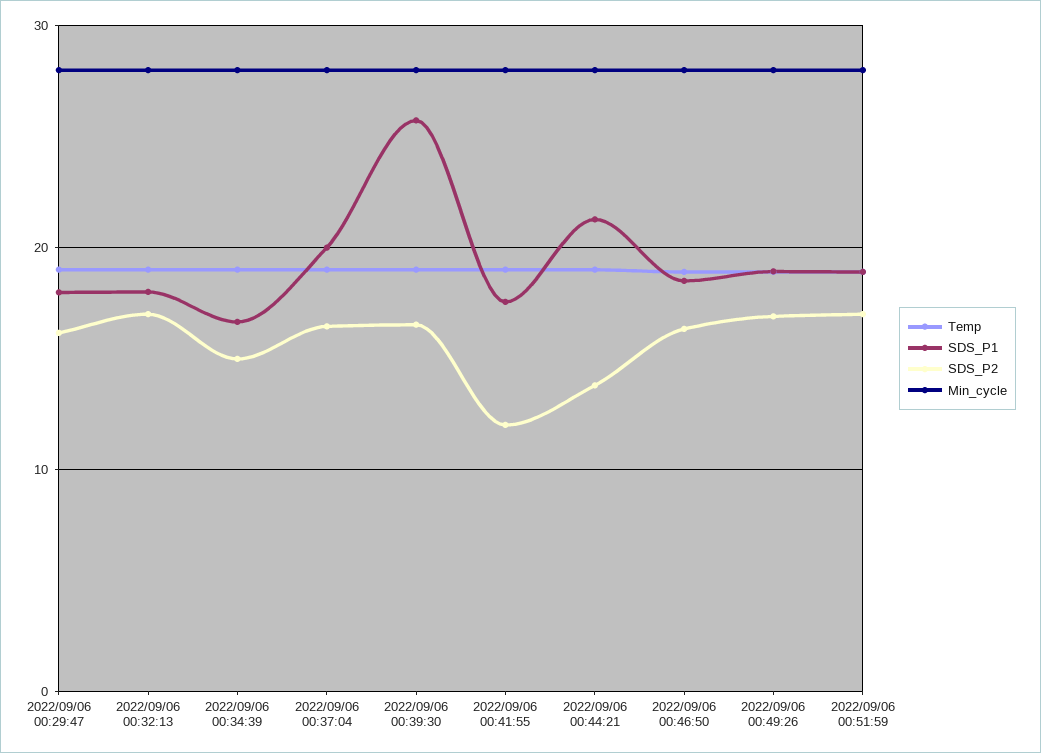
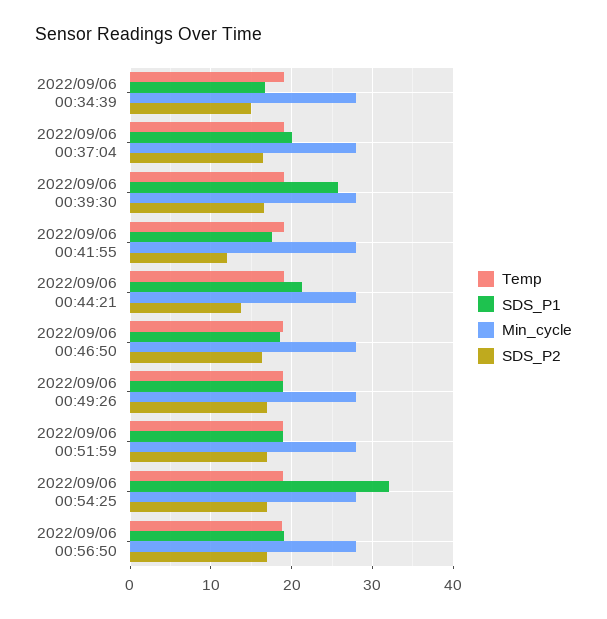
Temp, 2022/09/06 00:29:47: 19 -> none
SDS_P1, 2022/09/06 00:29:47: 18 -> none
SDS_P2, 2022/09/06 00:29:47: 16 -> none
Min_cycle, 2022/09/06 00:29:47: 28 -> none
Temp, 2022/09/06 00:32:13: 19 -> none
SDS_P1, 2022/09/06 00:32:13: 18 -> none
SDS_P2, 2022/09/06 00:32:13: 17 -> none
Min_cycle, 2022/09/06 00:32:13: 28 -> none
Temp, 2022/09/06 00:54:25: none -> 19
SDS_P1, 2022/09/06 00:54:25: none -> 32
Min_cycle, 2022/09/06 00:54:25: none -> 28
SDS_P2, 2022/09/06 00:54:25: none -> 17
Temp, 2022/09/06 00:56:50: none -> 19
SDS_P1, 2022/09/06 00:56:50: none -> 19
Min_cycle, 2022/09/06 00:56:50: none -> 28
SDS_P2, 2022/09/06 00:56:50: none -> 17

